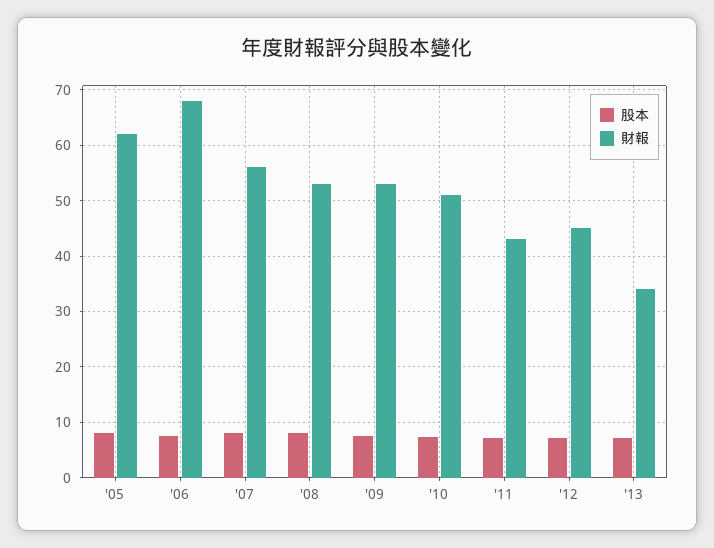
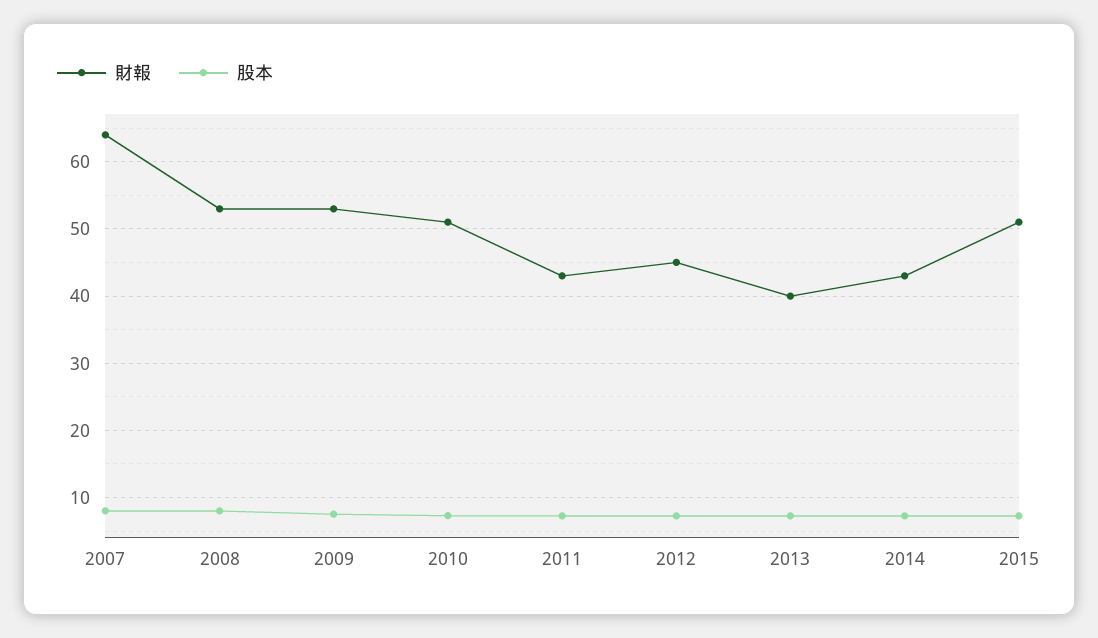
股本, '05: 8 -> none
財報, '05: 62 -> none
股本, '06: 8 -> none
財報, '06: 68 -> none
財報, '07: 56 -> 64
財報, '13: 34 -> 40
財報, 2014: none -> 43
股本, 2014: none -> 7
財報, 2015: none -> 51
股本, 2015: none -> 7

